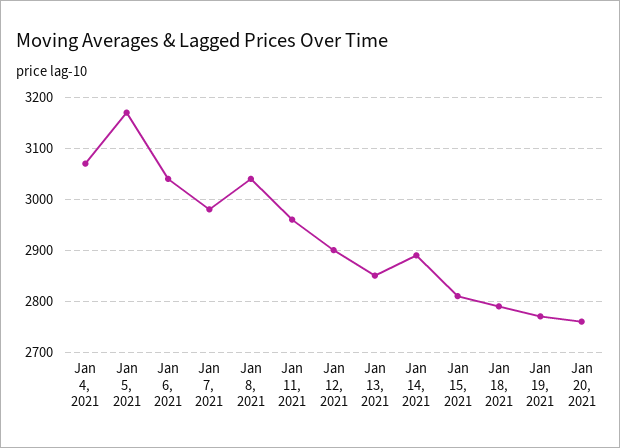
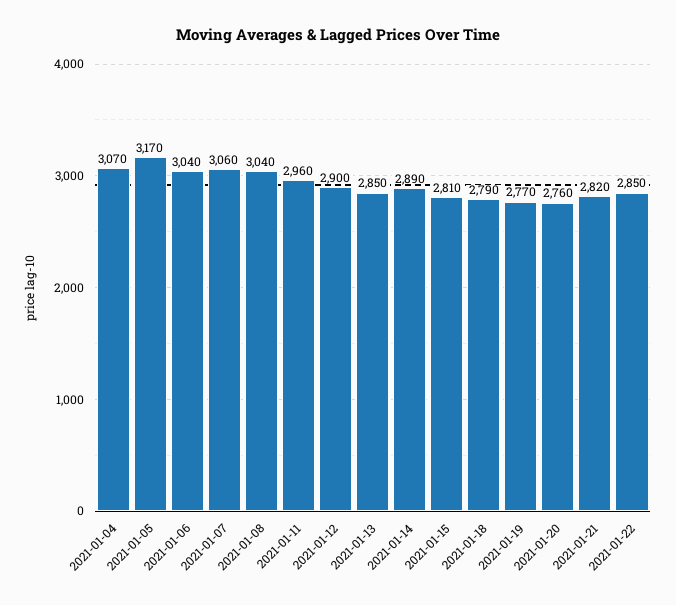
Jan 7, 2021: 2980 -> 3060
2021-01-21: none -> 2820
2021-01-22: none -> 2850

